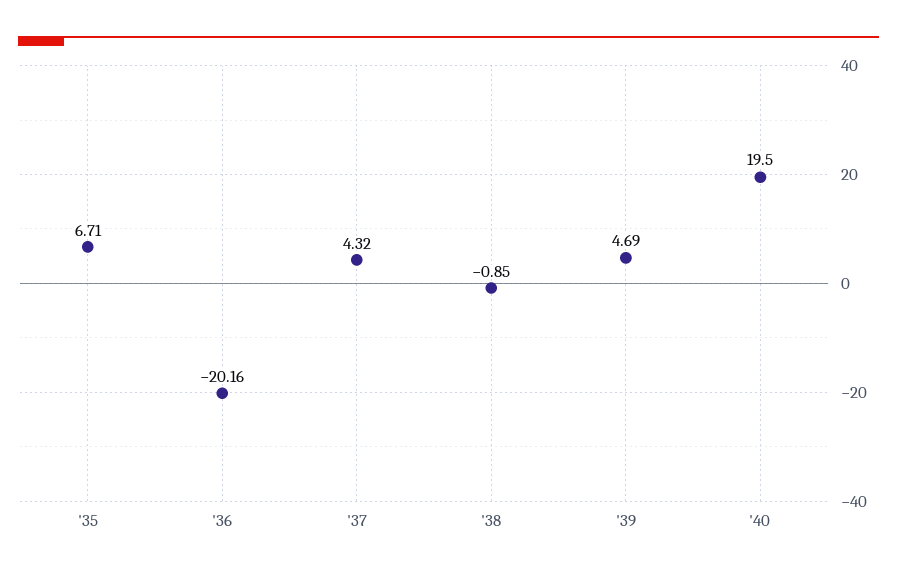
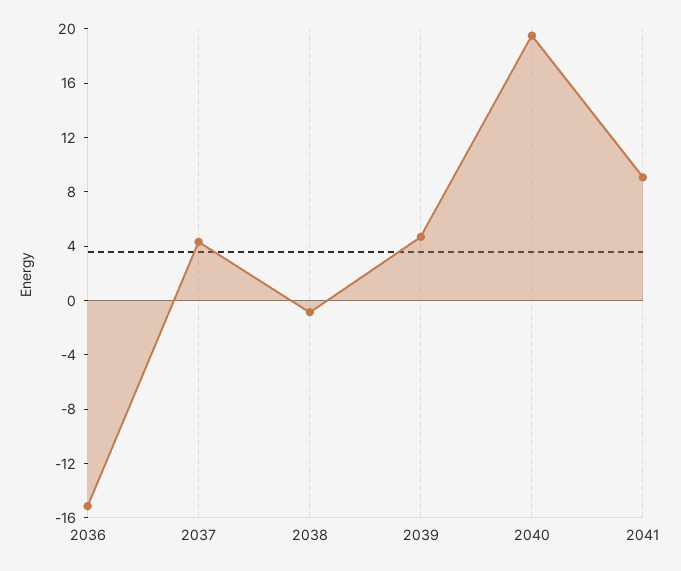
'35: 6.71 -> none
'36: -20.16 -> -15
2041: none -> 9

